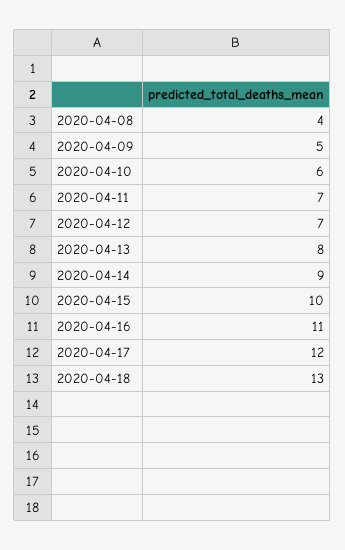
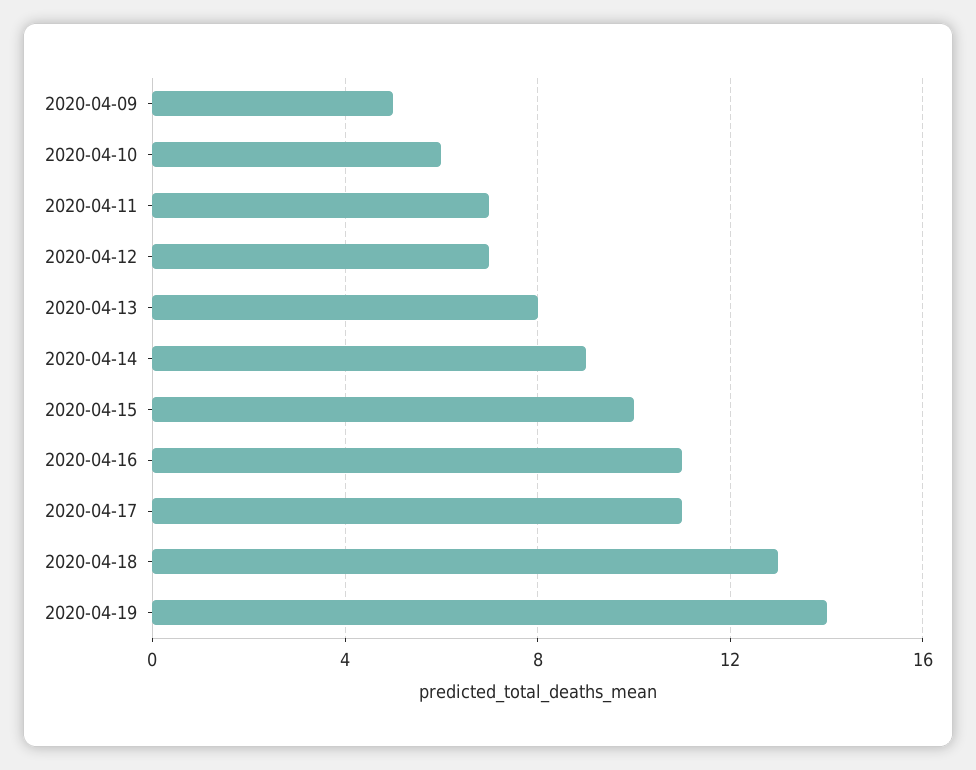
2020-04-08: 4 -> none
2020-04-17: 12 -> 11
2020-04-19: none -> 14

